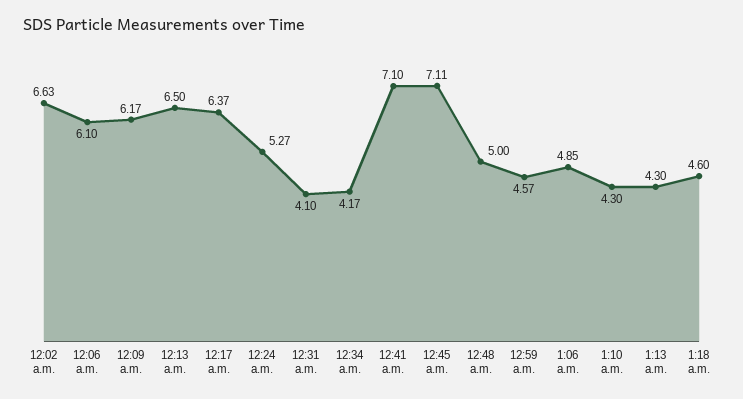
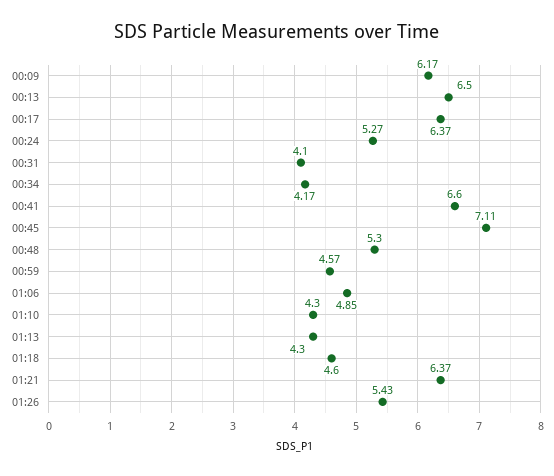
12:02 a.m.: 6.63 -> none
12:06 a.m.: 6.1 -> none
12:41 a.m.: 7.1 -> 6.6
12:48 a.m.: 5 -> 5.3
01:21: none -> 6.37
01:26: none -> 5.43

